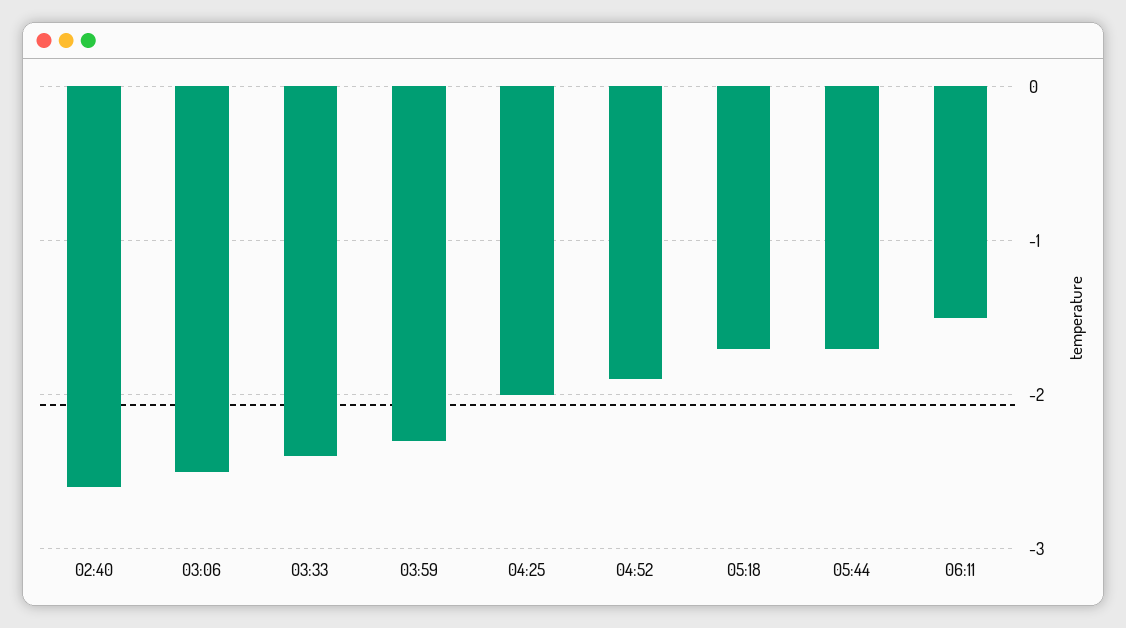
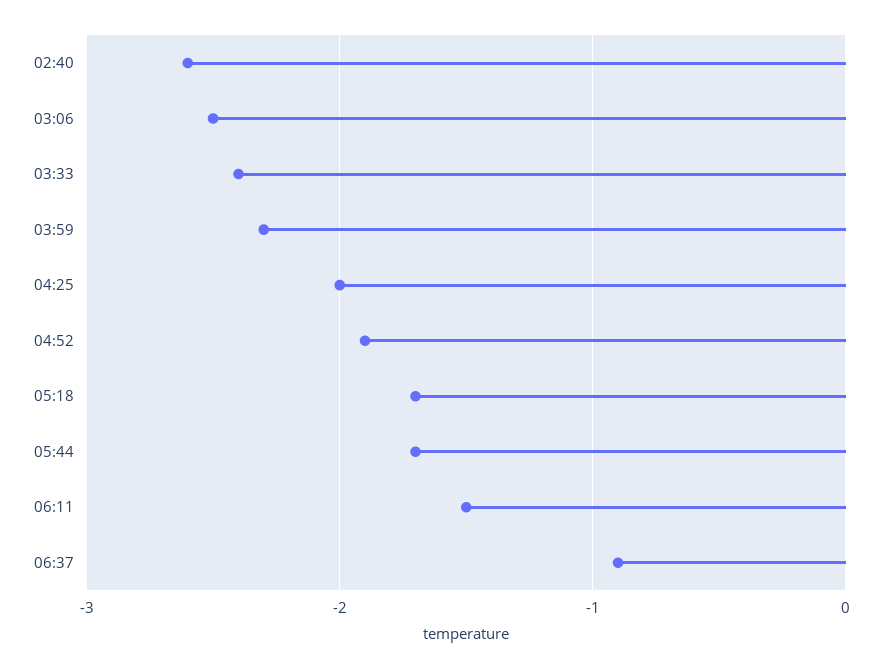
06:37: none -> -0.9

